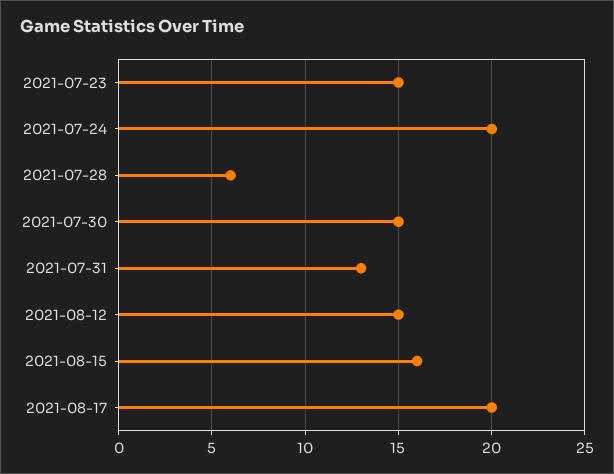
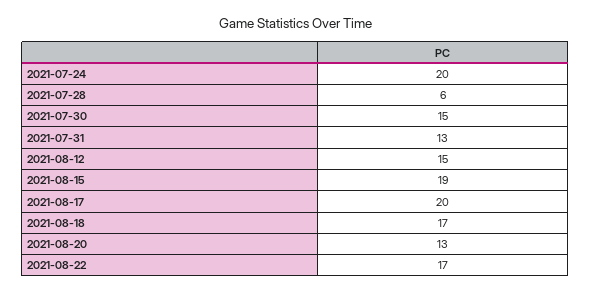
2021-07-23: 15 -> none
2021-08-15: 16 -> 19
2021-08-18: none -> 17
2021-08-20: none -> 13
2021-08-22: none -> 17

